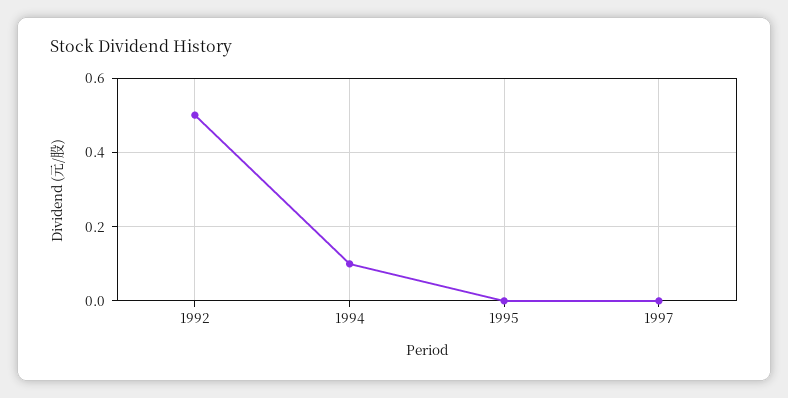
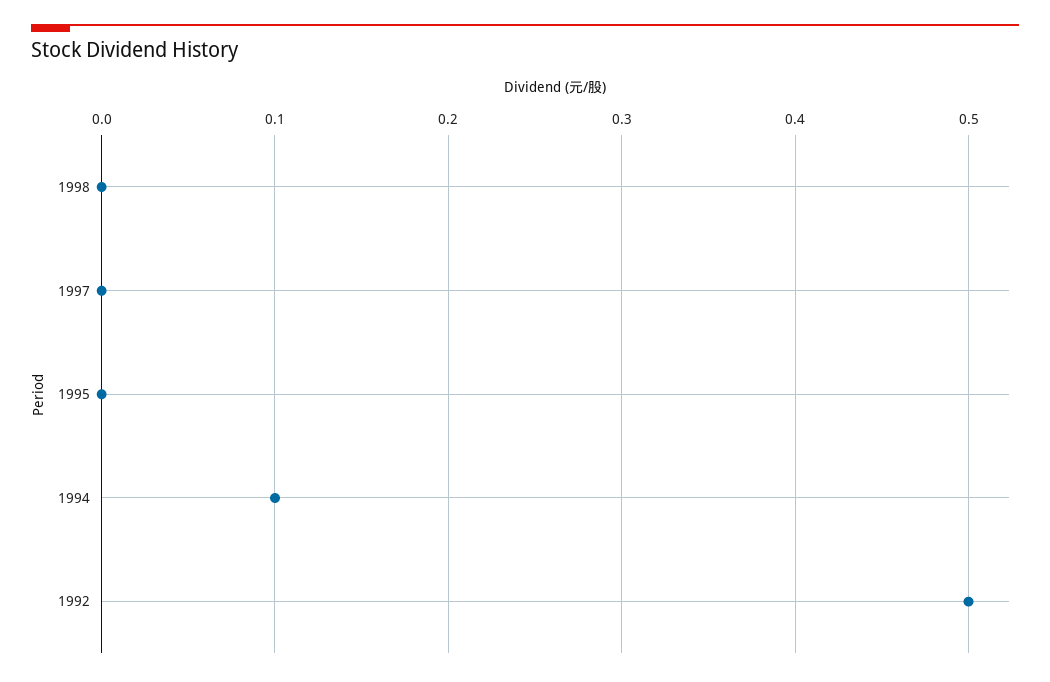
1998: none -> 0

